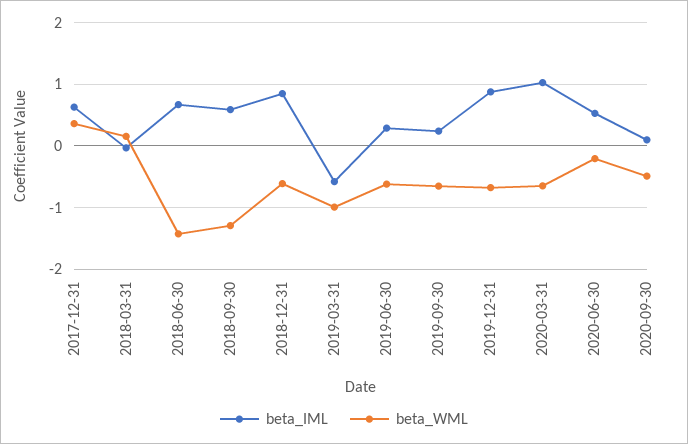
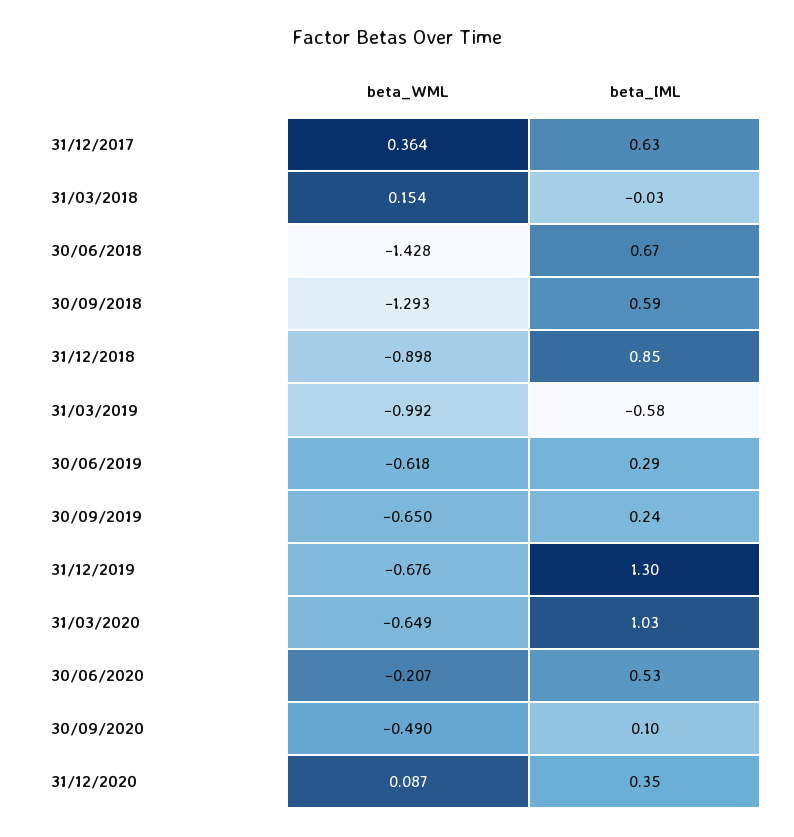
beta_WML, 2018-12-31: -0.6 -> -0.898
beta_IML, 2019-12-31: 0.9 -> 1.3
beta_WML, 31/12/2020: none -> 0.087
beta_IML, 31/12/2020: none -> 0.35

